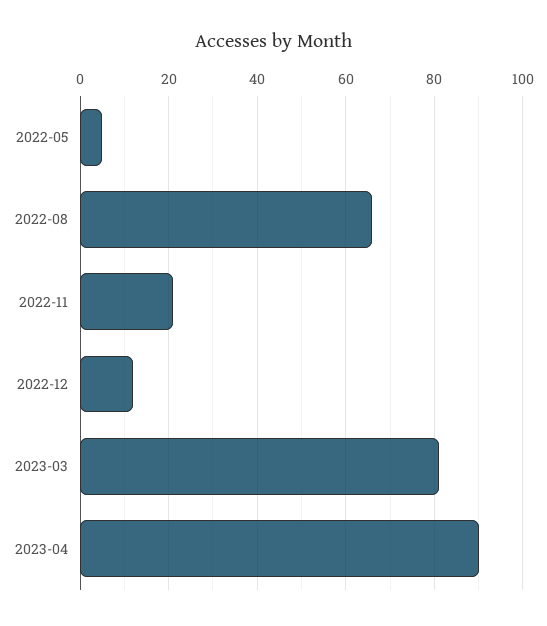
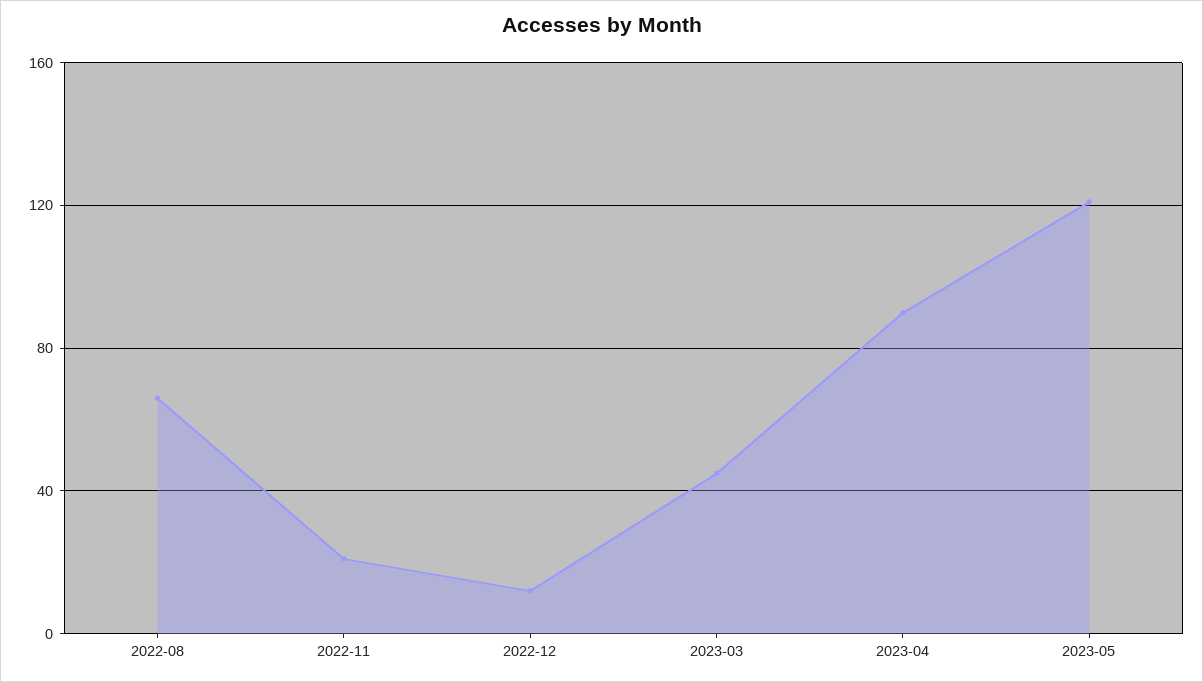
2022-05: 5 -> none
2023-03: 80 -> 45
2023-05: none -> 120

